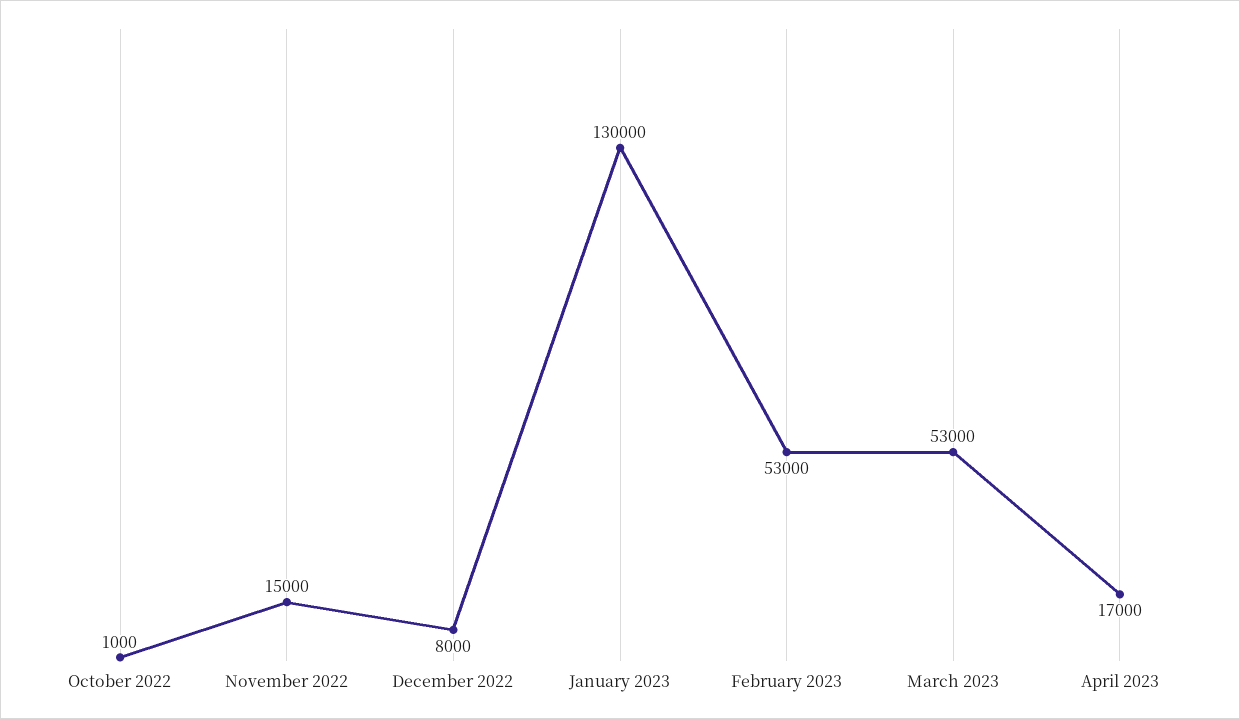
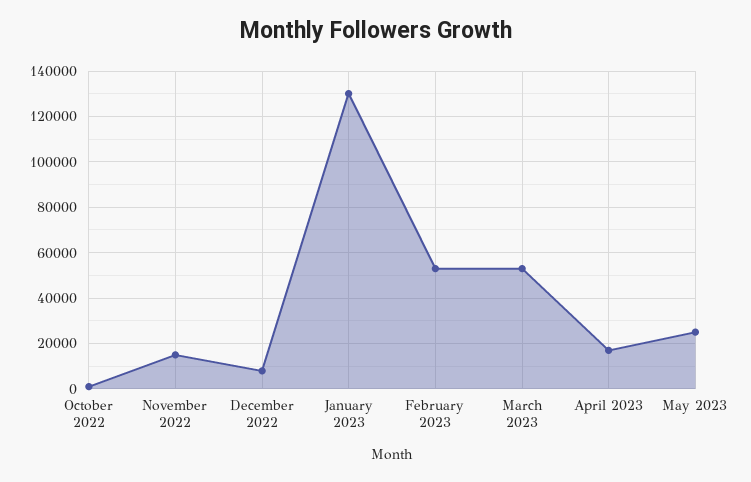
May 2023: none -> 25000

